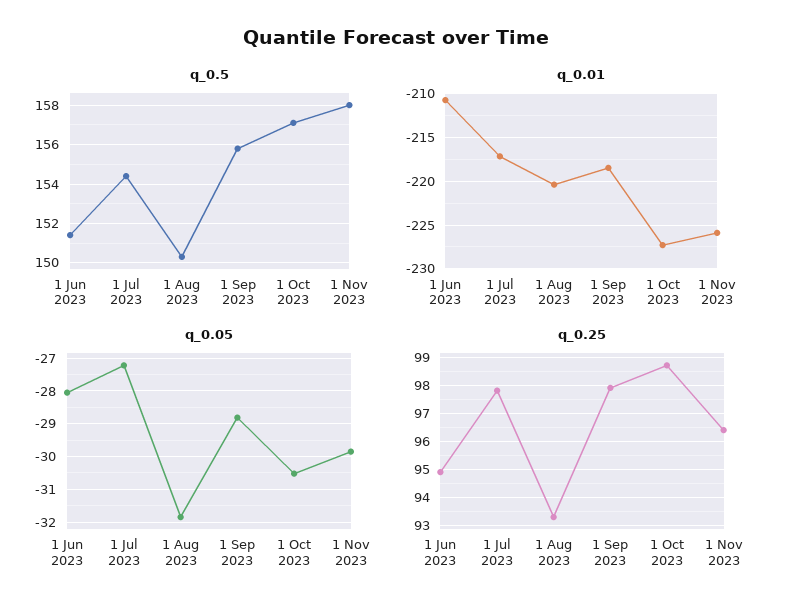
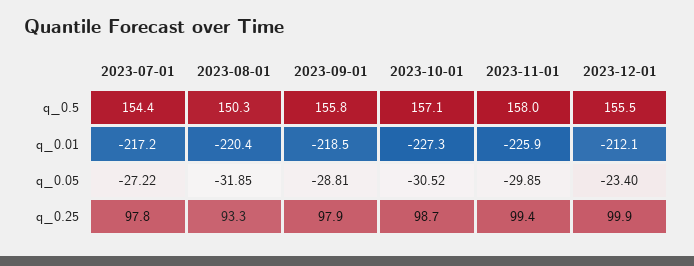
q_0.5, 1 Jun 2023: 151.5 -> none
q_0.01, 1 Jun 2023: -211 -> none
q_0.05, 1 Jun 2023: -28 -> none
q_0.25, 1 Jun 2023: 95 -> none
q_0.25, 1 Nov 2023: 96.5 -> 99.4
q_0.5, 2023-12-01: none -> 155.5
q_0.01, 2023-12-01: none -> -212.1
q_0.05, 2023-12-01: none -> -23.4
q_0.25, 2023-12-01: none -> 99.9

